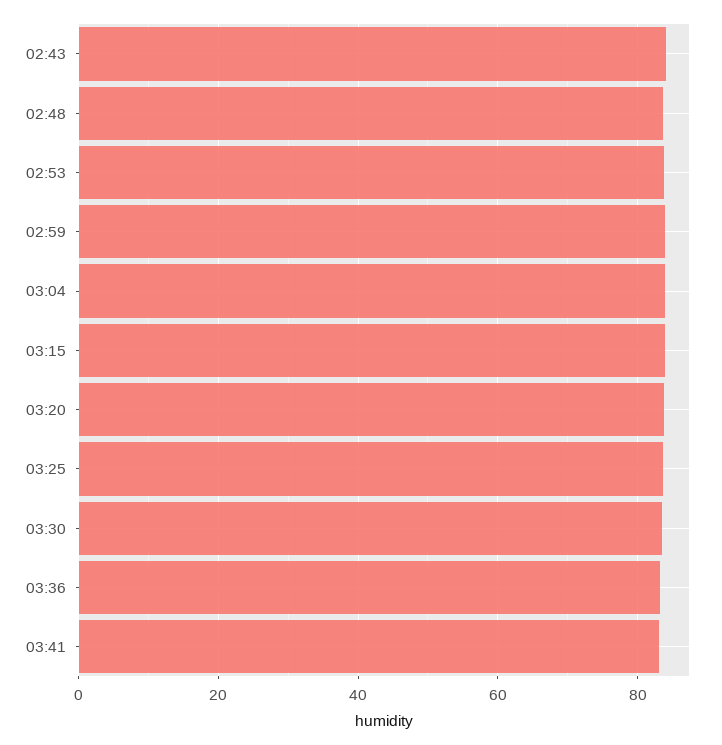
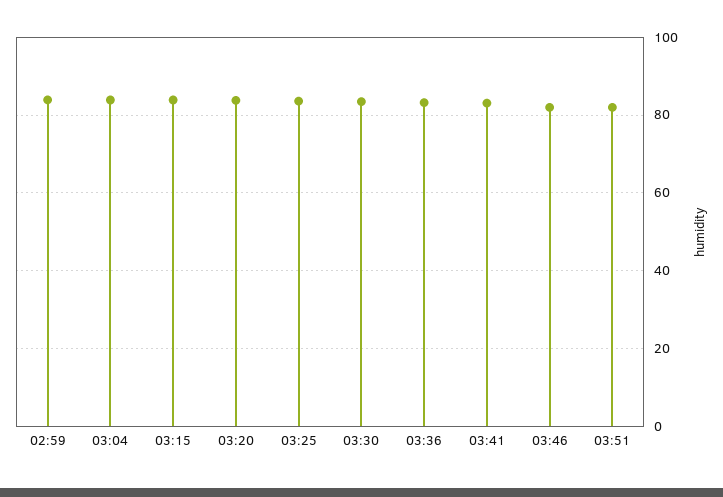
02:43: 84 -> none
02:48: 84 -> none
02:53: 84 -> none
03:46: none -> 82
03:51: none -> 82

